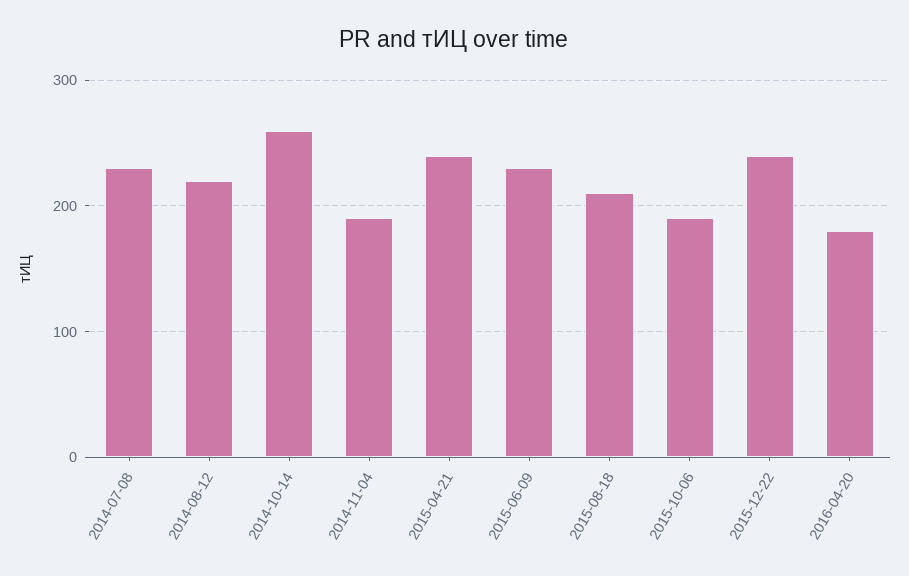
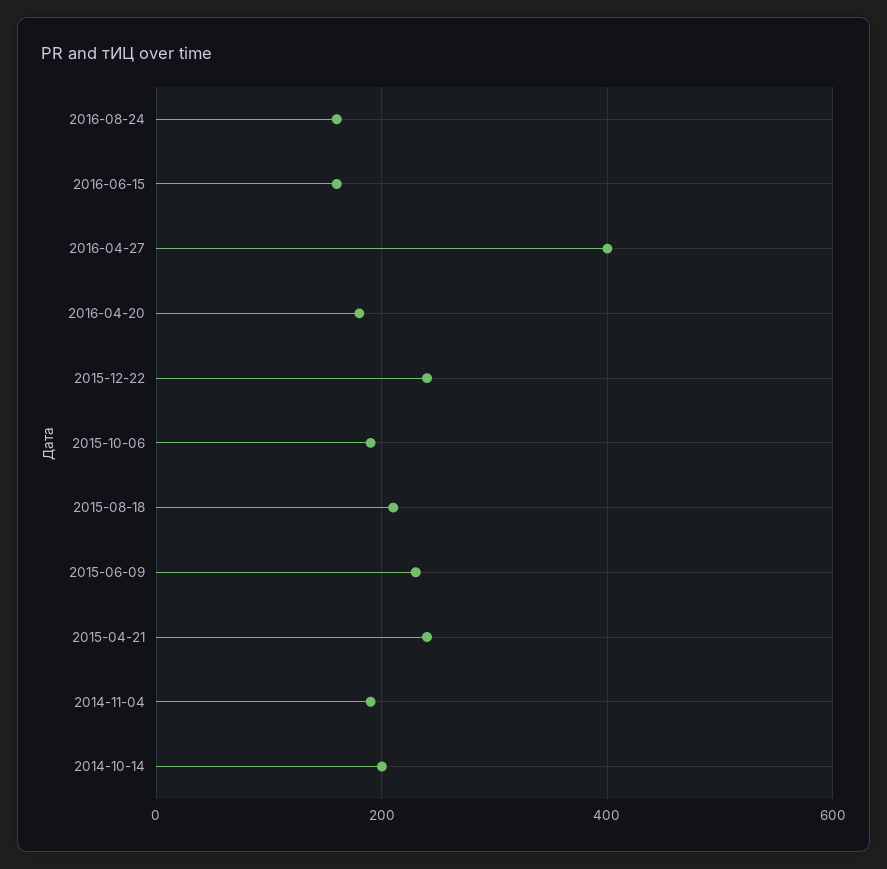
2014-07-08: 230 -> none
2014-08-12: 220 -> none
2014-10-14: 260 -> 200
2016-08-24: none -> 160
2016-06-15: none -> 160
2016-04-27: none -> 400

